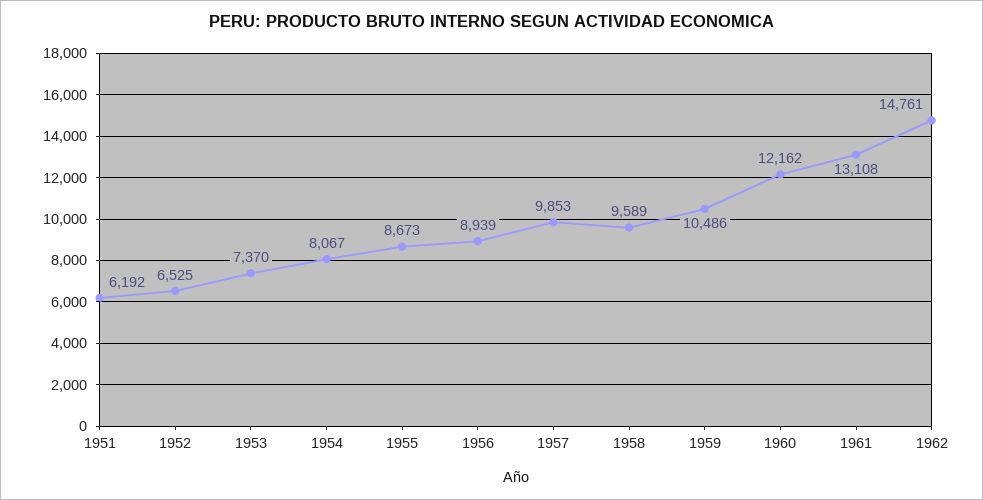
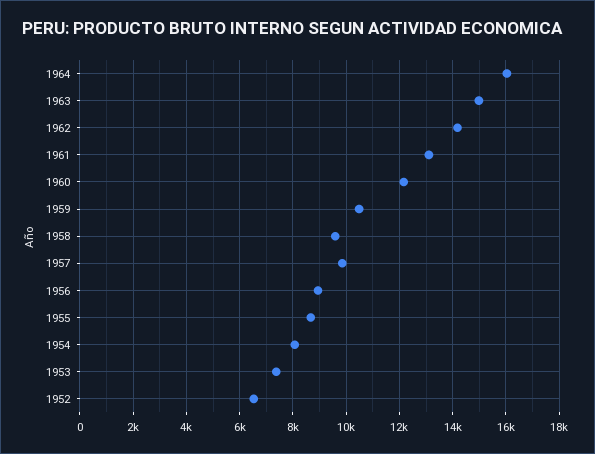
1951: 6192 -> none
1962: 14761 -> 14250
1964: none -> 16000
1963: none -> 15000

